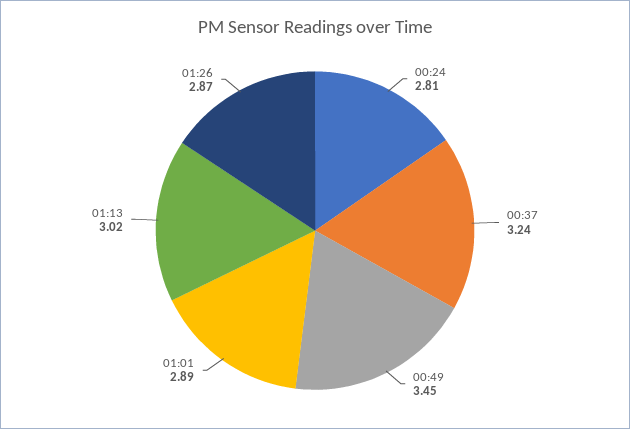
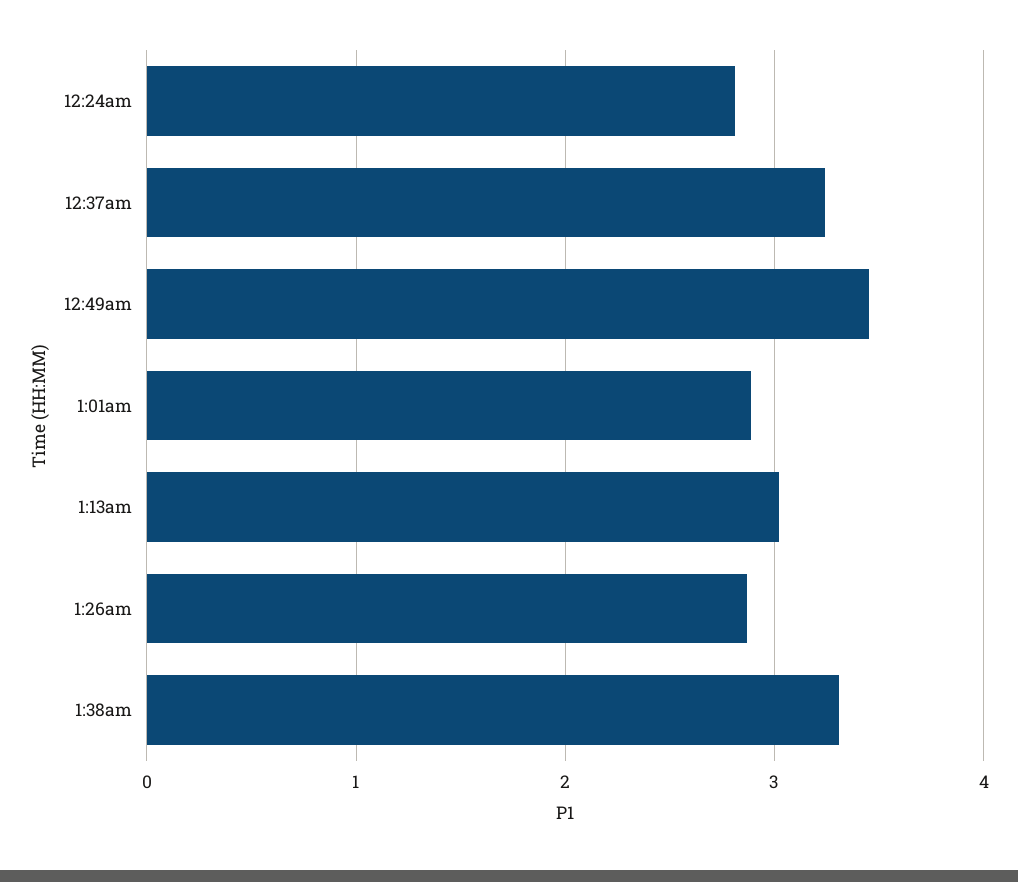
1:38am: none -> 3.3

